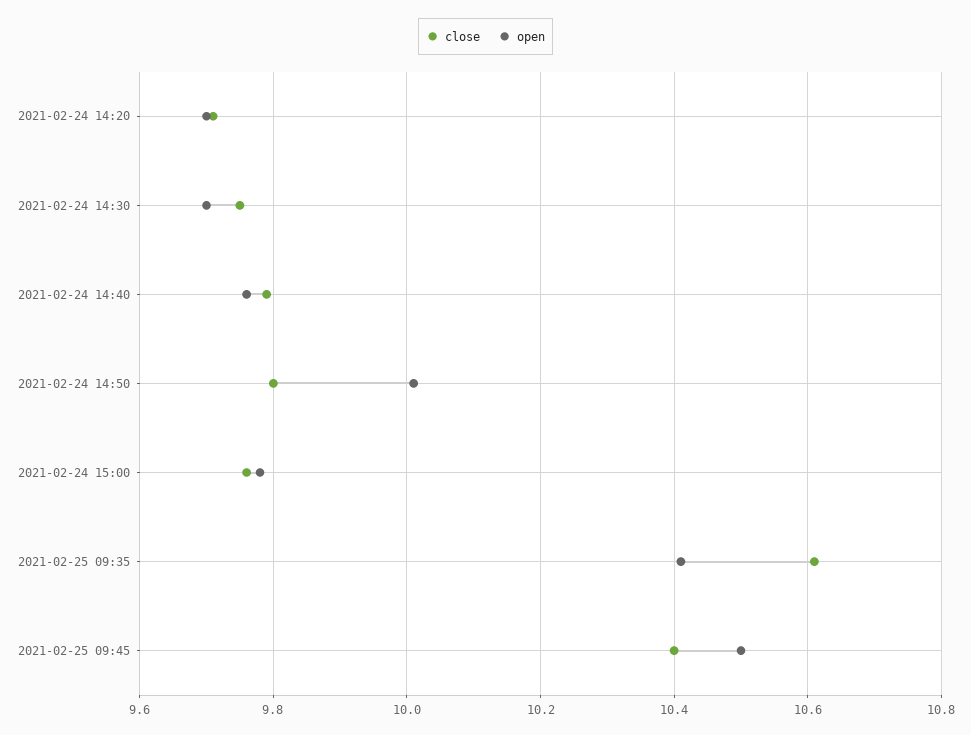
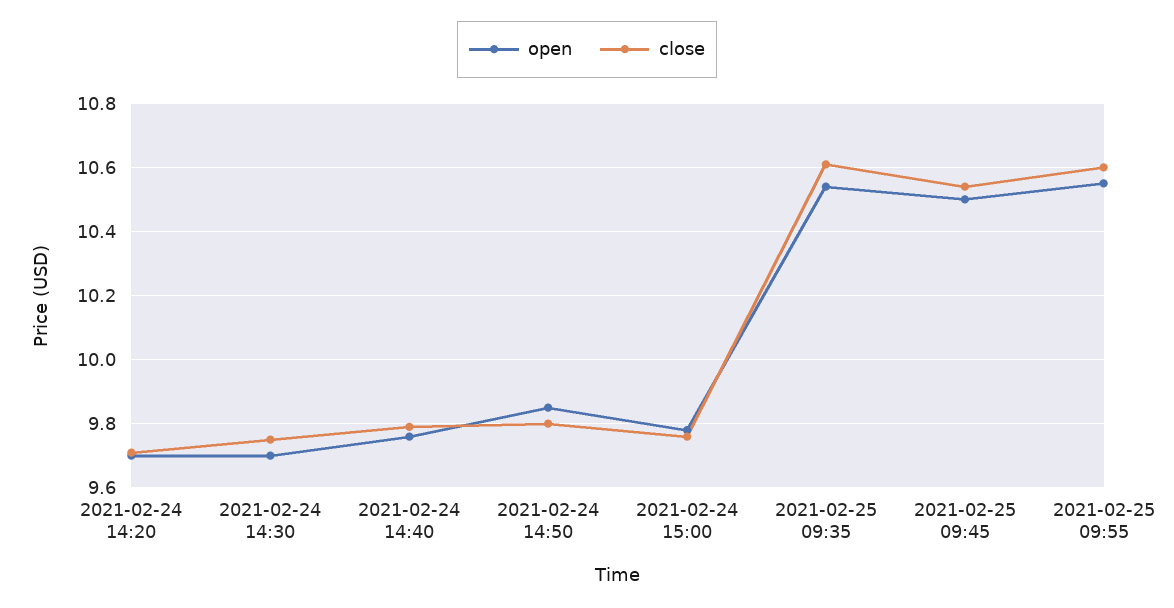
open, 2021-02-24 14:50: 10 -> 9.85
open, 2021-02-25 09:35: 10.4 -> 10.55
close, 2021-02-25 09:45: 10.4 -> 10.55
open, 2021-02-25 09:55: none -> 10.55
close, 2021-02-25 09:55: none -> 10.6

